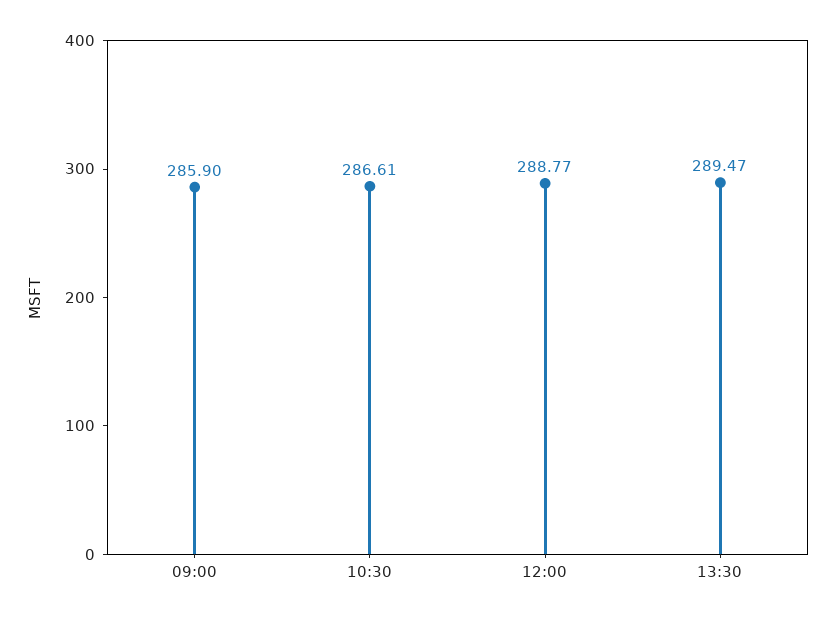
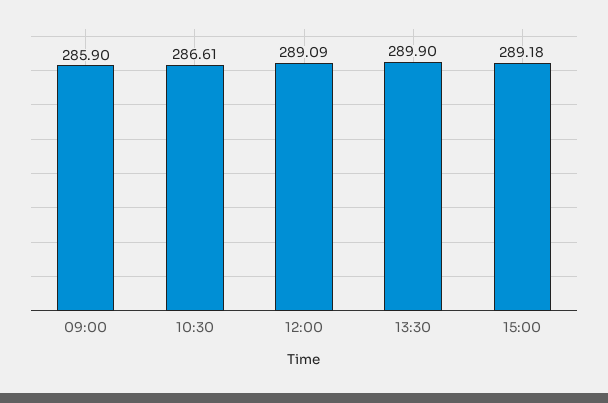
12:00: 288.77 -> 289.09
13:30: 289.47 -> 289.9
15:00: none -> 289.18

